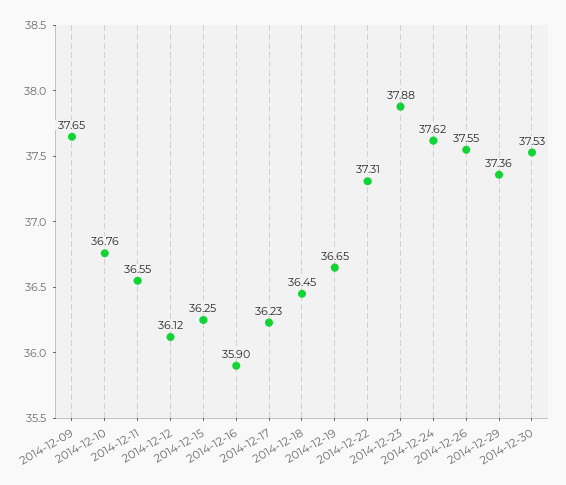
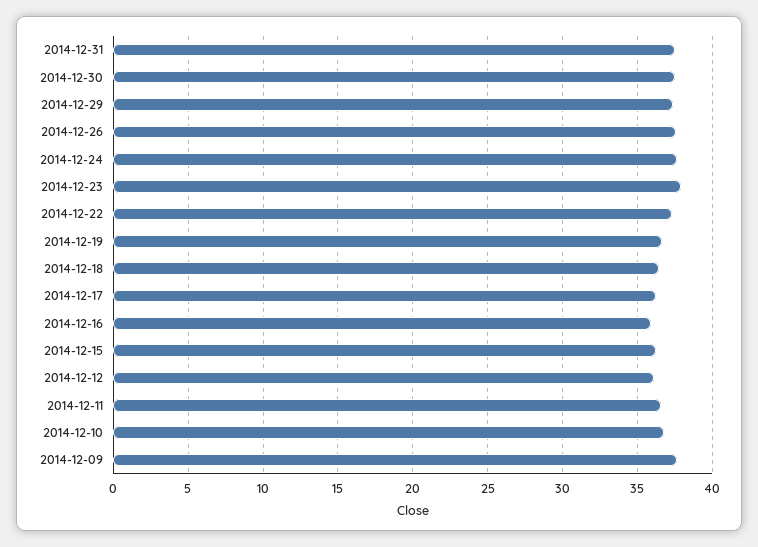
2014-12-31: none -> 37.5

